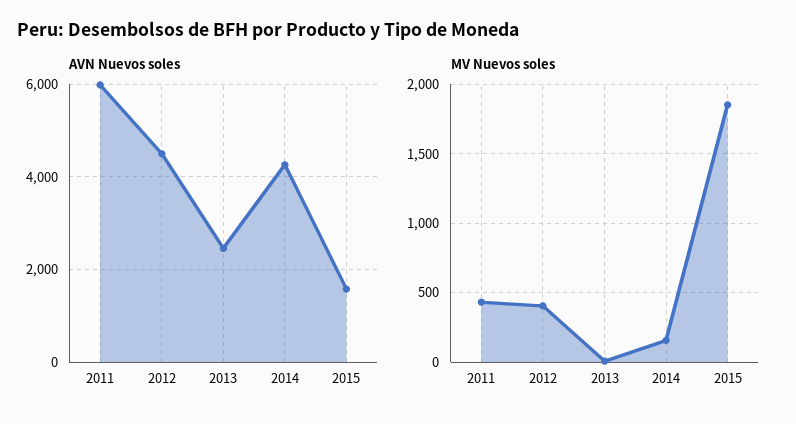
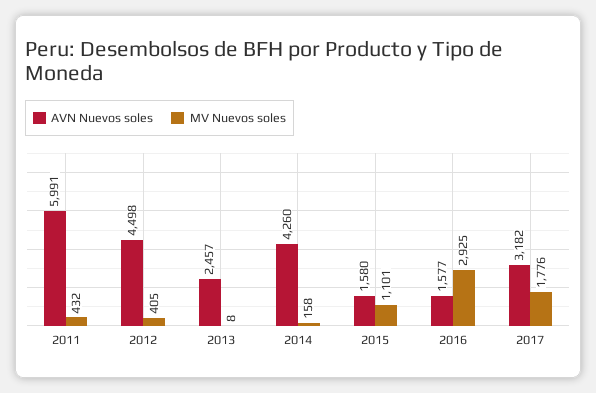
MV Nuevos soles, 2015: 1850 -> 1101
AVN Nuevos soles, 2016: none -> 1577
MV Nuevos soles, 2016: none -> 2925
AVN Nuevos soles, 2017: none -> 3182
MV Nuevos soles, 2017: none -> 1776

